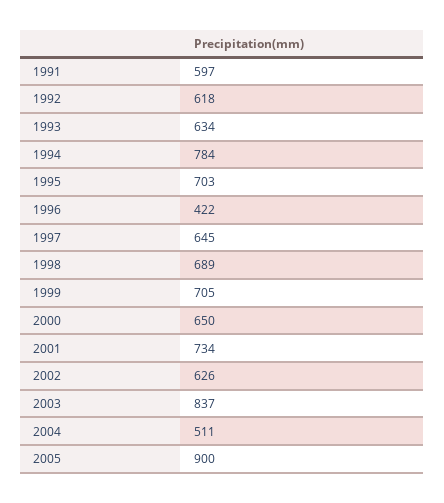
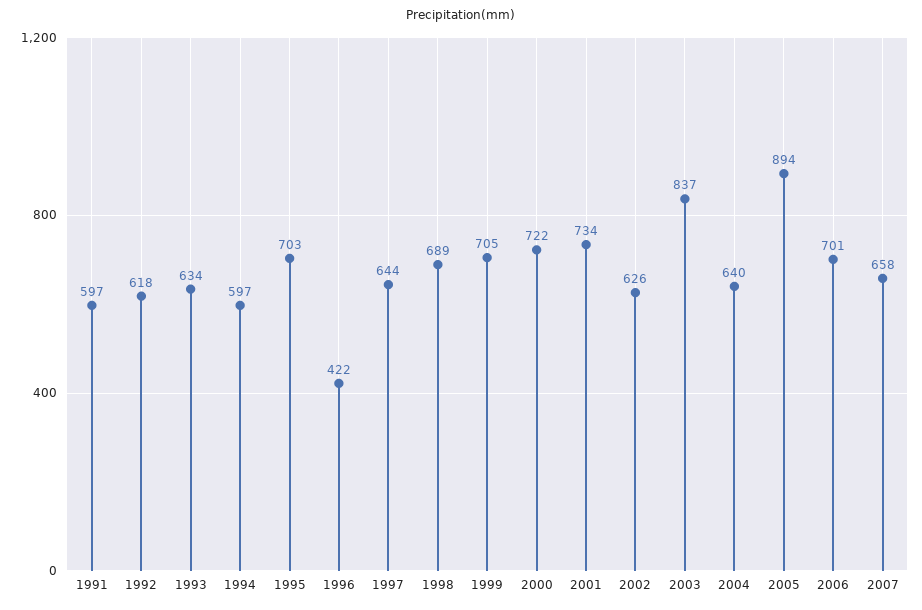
1994: 784 -> 597
1997: 645 -> 644
2000: 650 -> 722
2004: 511 -> 640
2005: 900 -> 894
2006: none -> 701
2007: none -> 658

